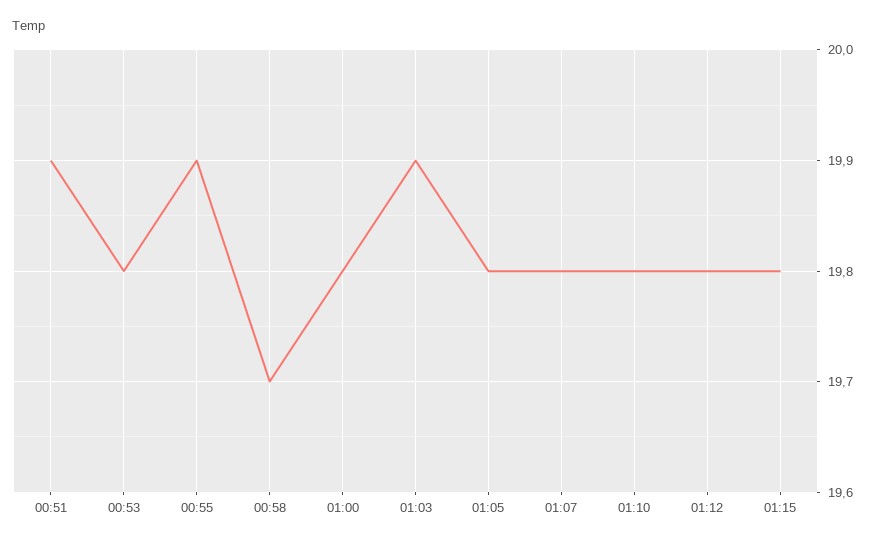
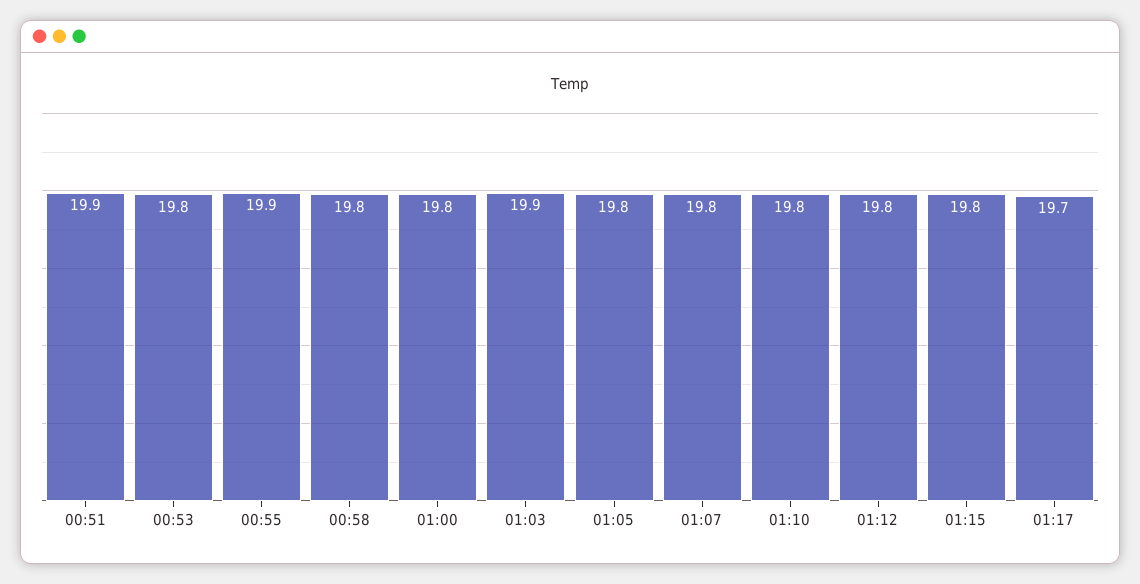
00:58: 19.7 -> 19.8
01:17: none -> 19.7

